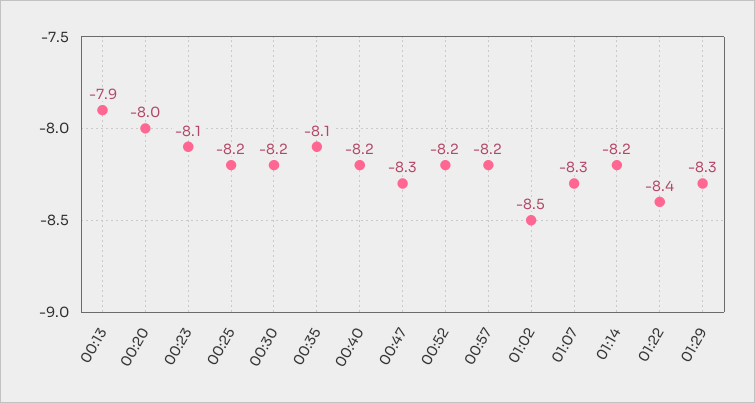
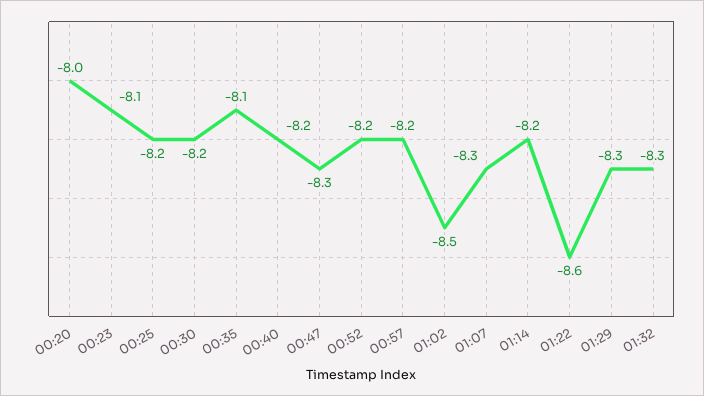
00:13: -7.9 -> none
01:22: -8.4 -> -8.6
01:32: none -> -8.3

